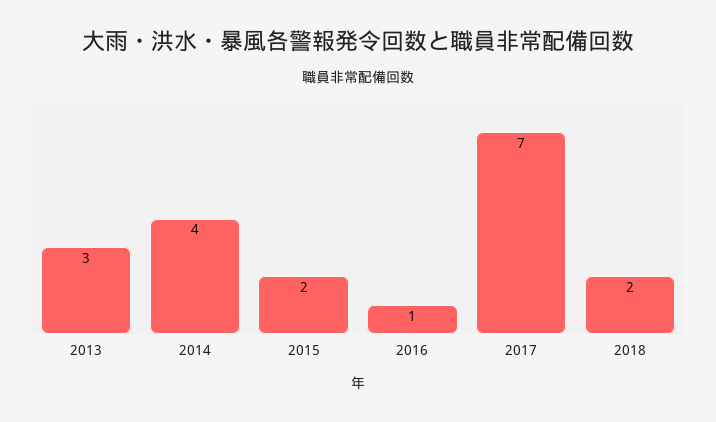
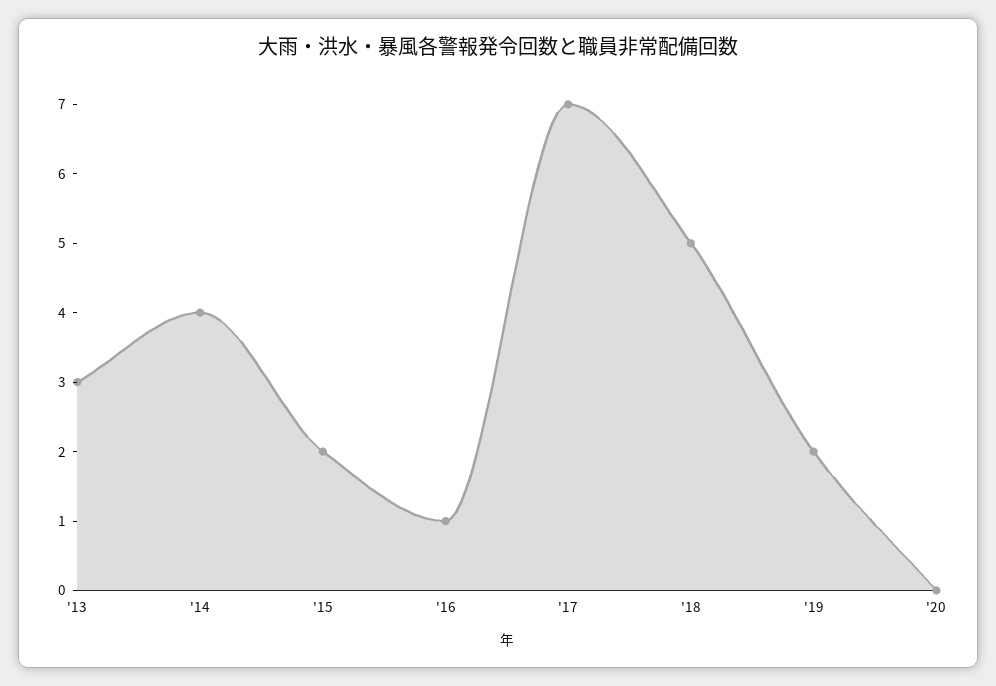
2018: 2 -> 5
'19: none -> 2
'20: none -> 0

